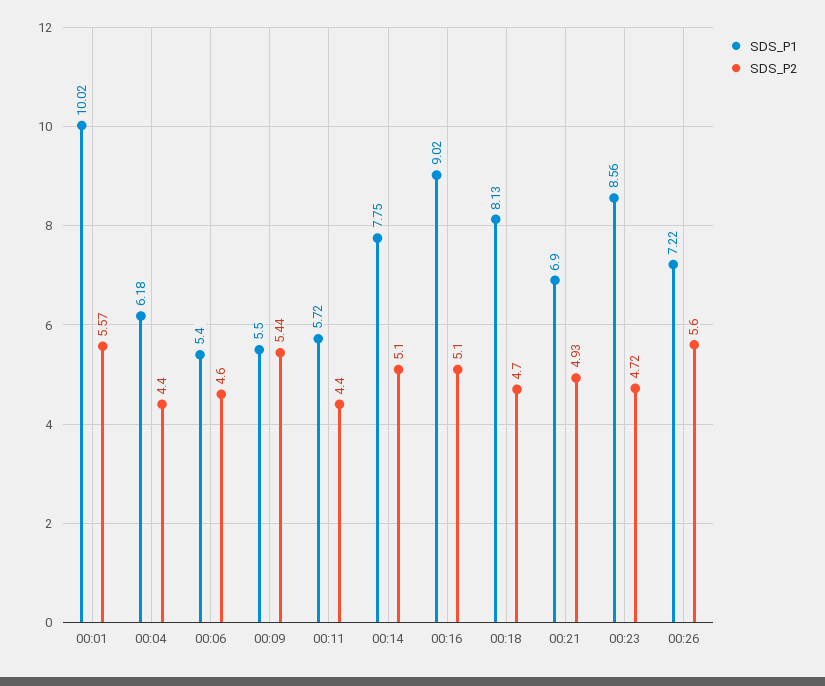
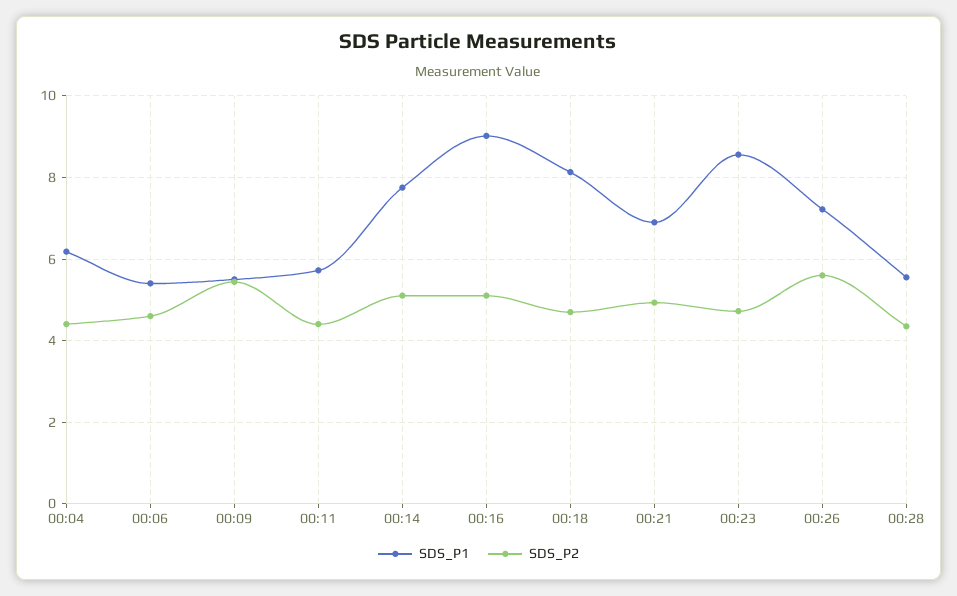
SDS_P1, 00:01: 10.02 -> none
SDS_P2, 00:01: 5.57 -> none
SDS_P1, 00:28: none -> 5.6
SDS_P2, 00:28: none -> 4.4

